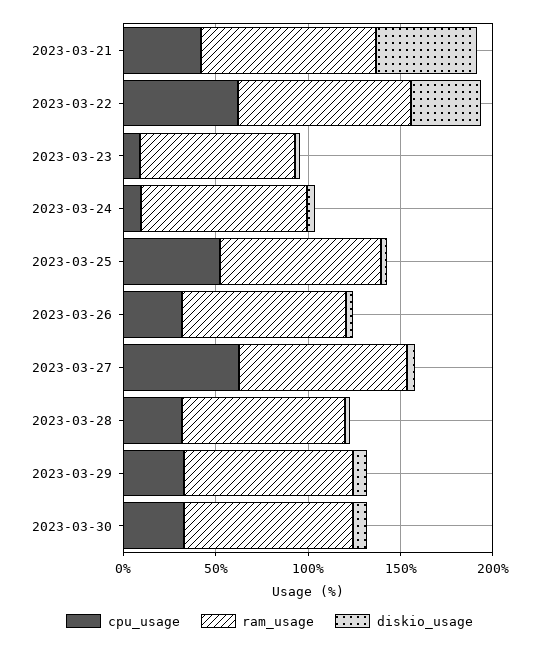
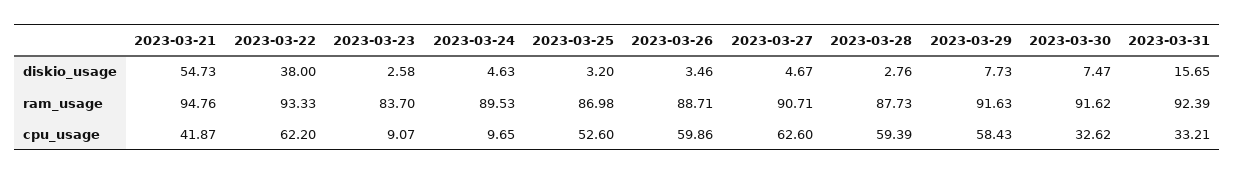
cpu_usage, 2023-03-26: 30 -> 59.86
cpu_usage, 2023-03-28: 30 -> 59.39
cpu_usage, 2023-03-29: 30 -> 58.43
diskio_usage, 2023-03-31: none -> 15.65
ram_usage, 2023-03-31: none -> 92.39
cpu_usage, 2023-03-31: none -> 33.21

